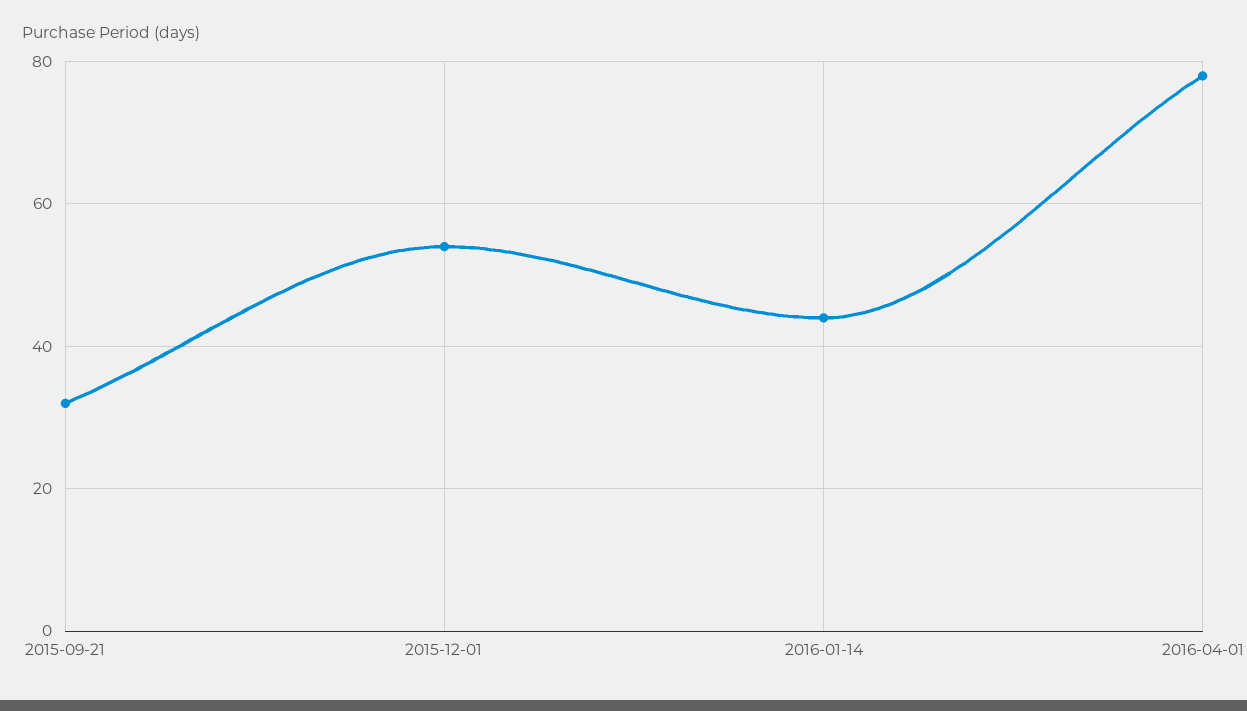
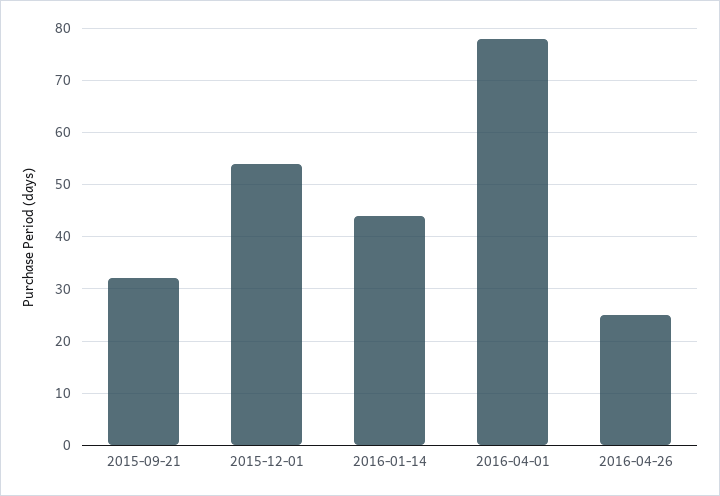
2016-04-26: none -> 25

